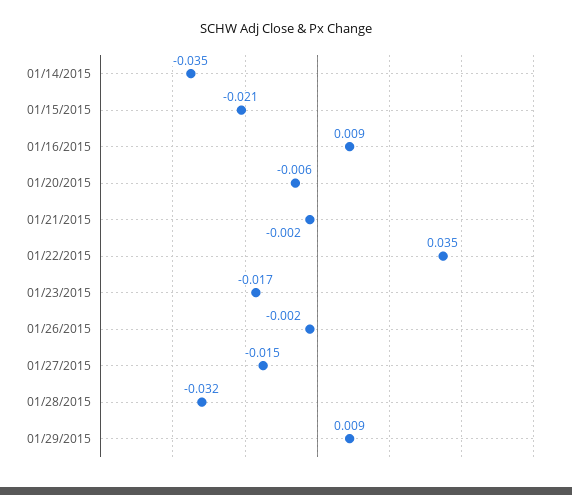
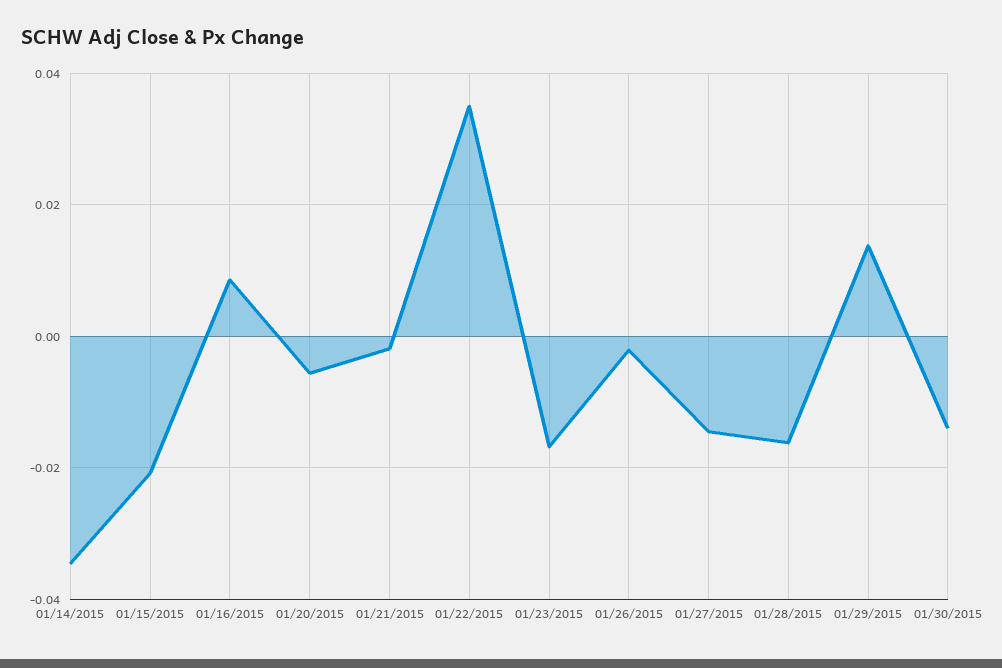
01/28/2015: -0.032 -> -0.016
01/29/2015: 0.009 -> 0.014
01/30/2015: none -> -0.014

